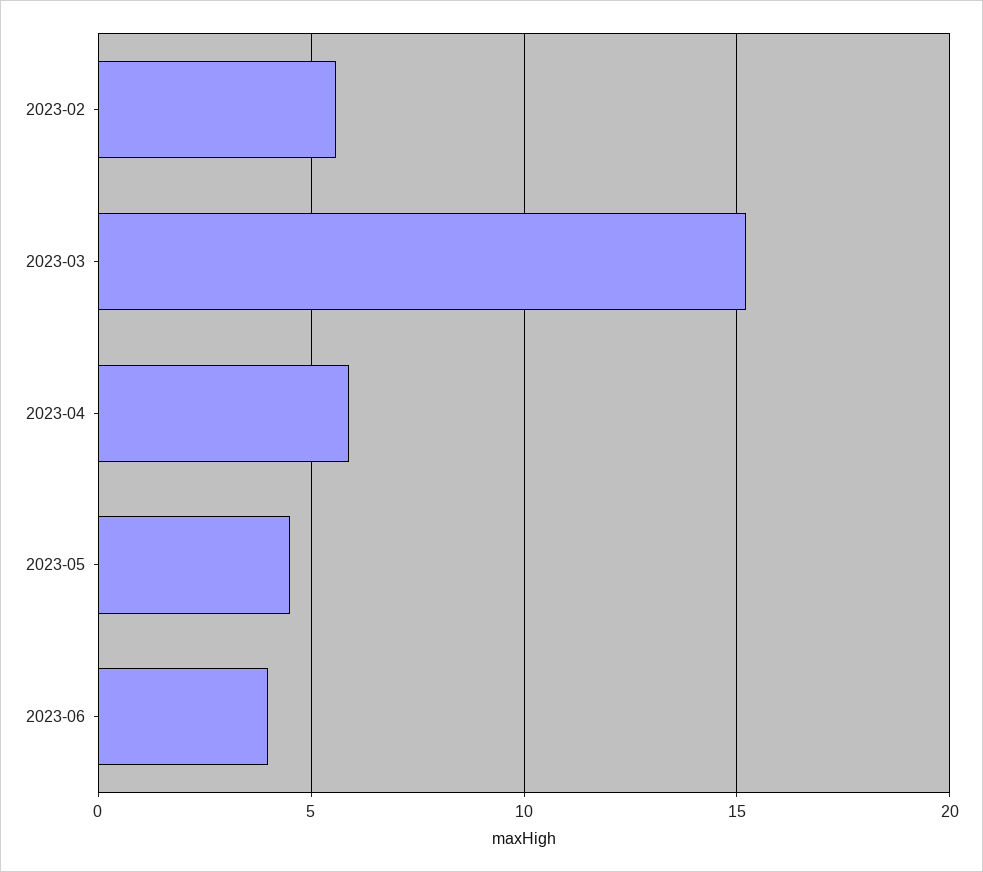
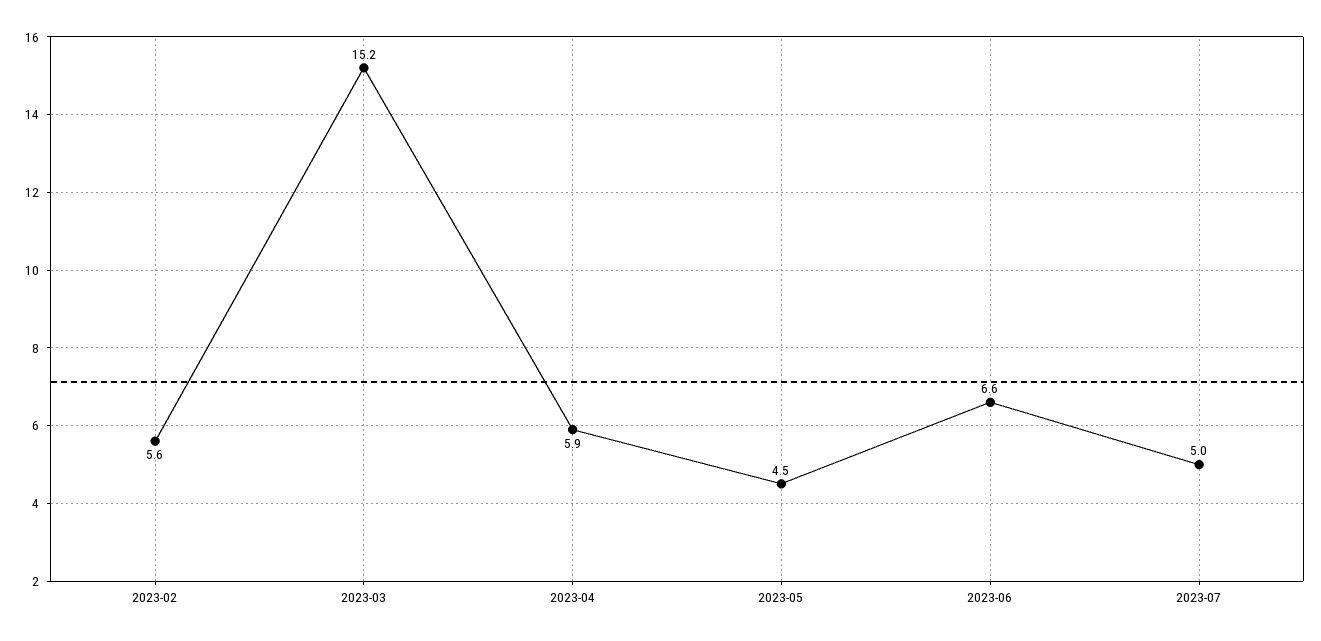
2023-06: 4 -> 6.6
2023-07: none -> 5

